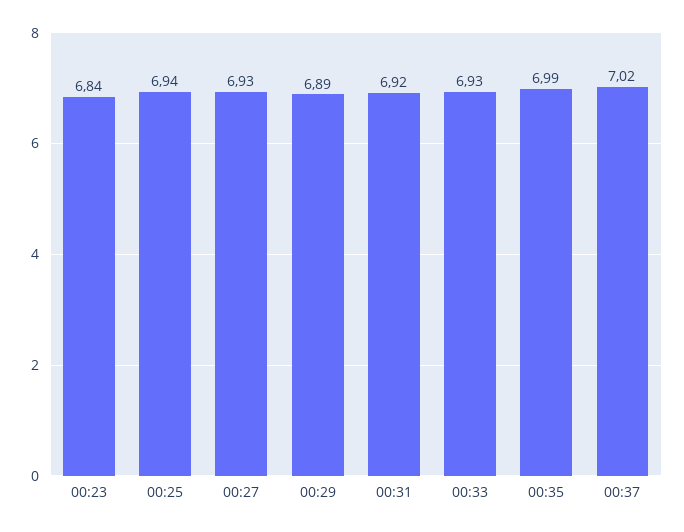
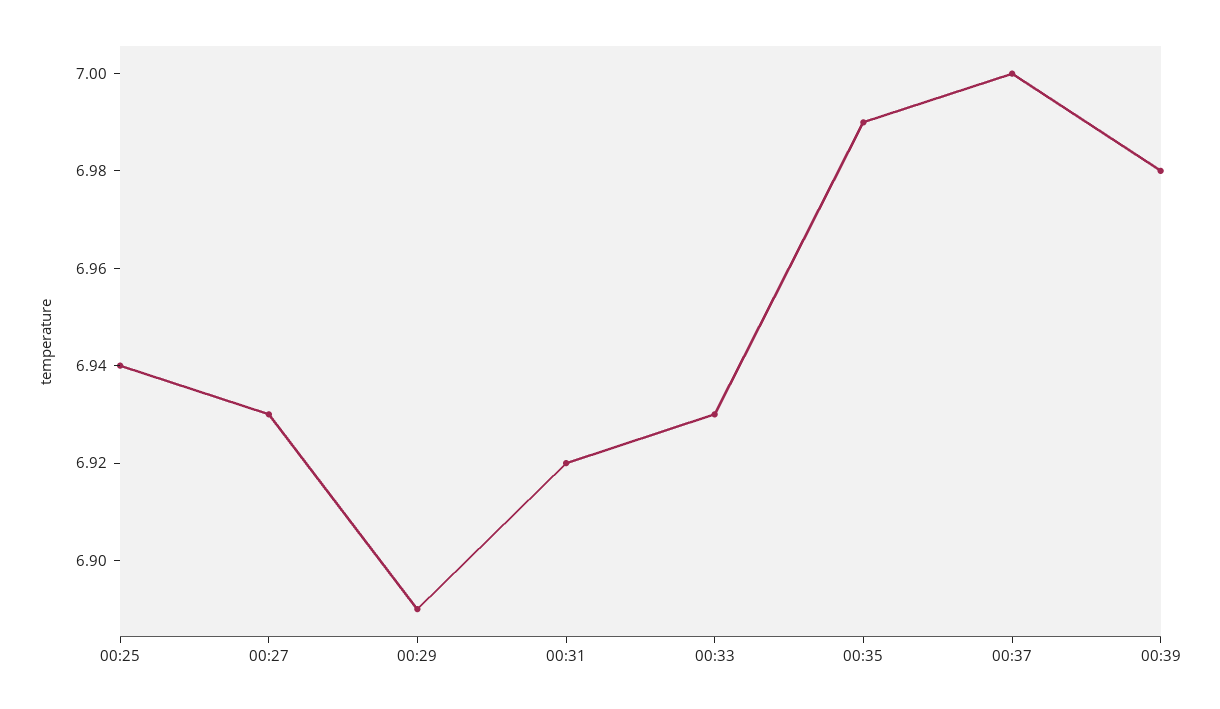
00:23: 6.84 -> none
00:37: 7.02 -> 7
00:39: none -> 6.98

